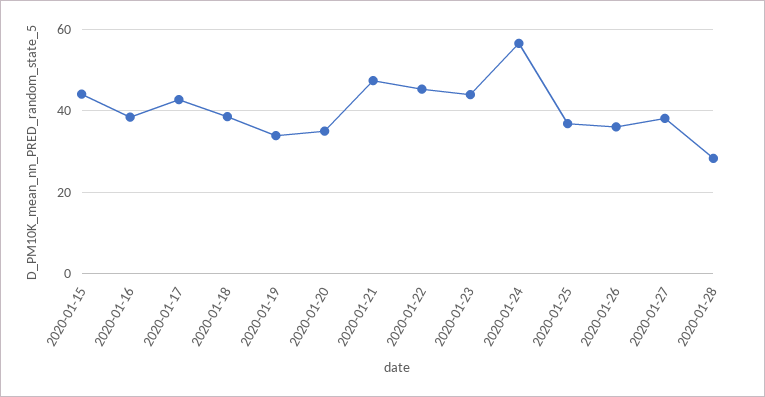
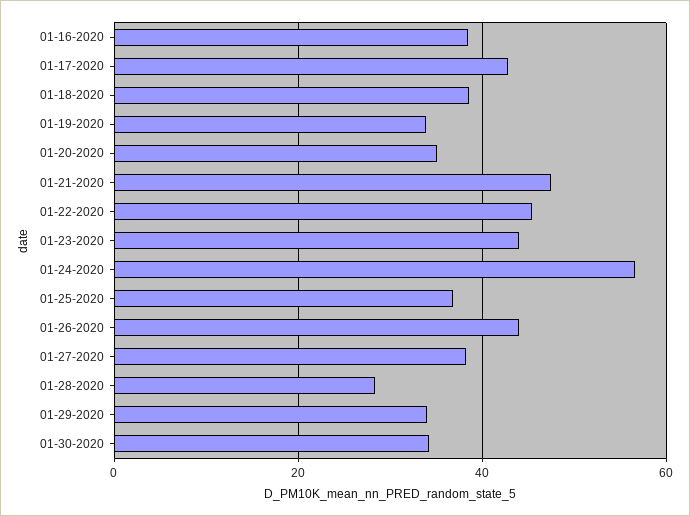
2020-01-15: 44 -> none
2020-01-26: 36 -> 44
01-29-2020: none -> 34
01-30-2020: none -> 34

